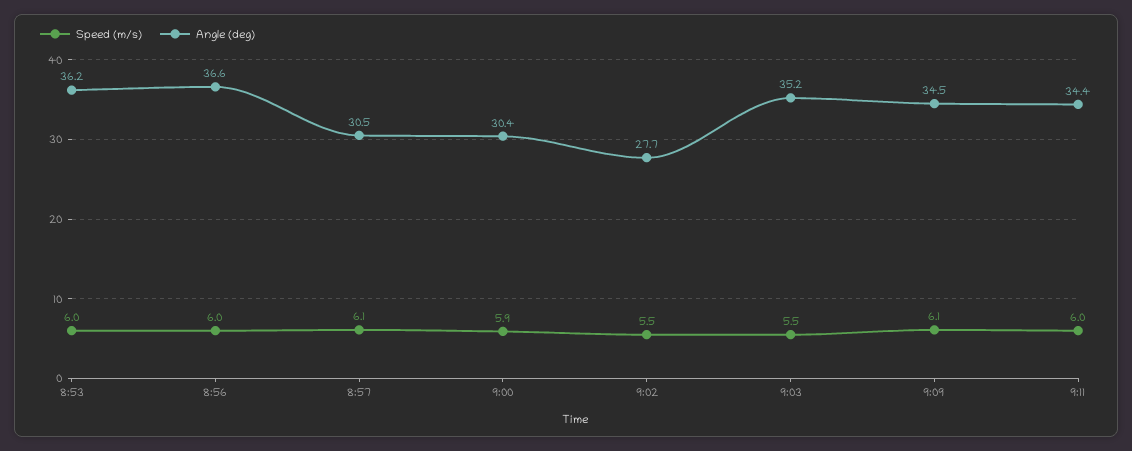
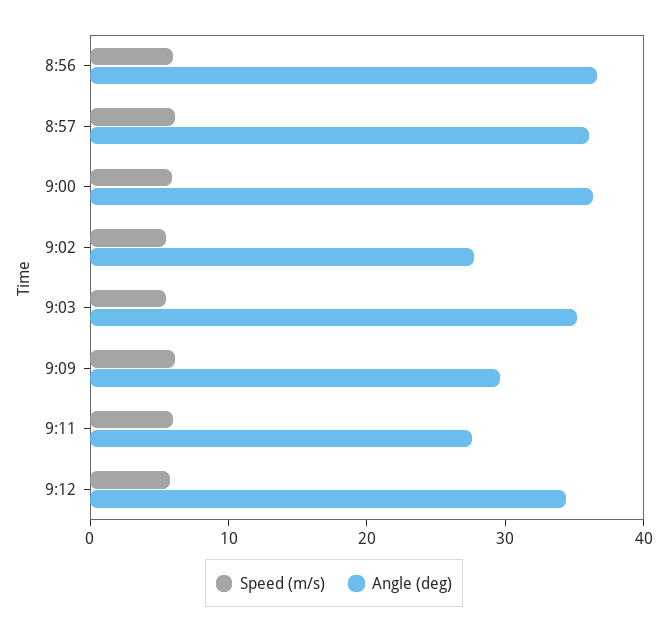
Speed (m/s), 8:53: 6 -> none
Angle (deg), 8:53: 36.2 -> none
Angle (deg), 8:57: 30.5 -> 36
Angle (deg), 9:00: 30.4 -> 36
Angle (deg), 9:09: 34.5 -> 30
Angle (deg), 9:11: 34.4 -> 28
Speed (m/s), 9:12: none -> 6
Angle (deg), 9:12: none -> 34

